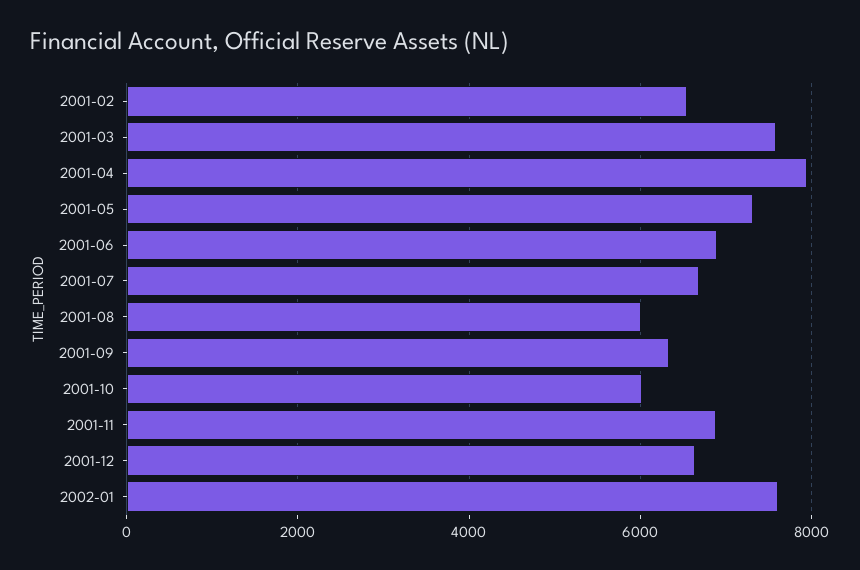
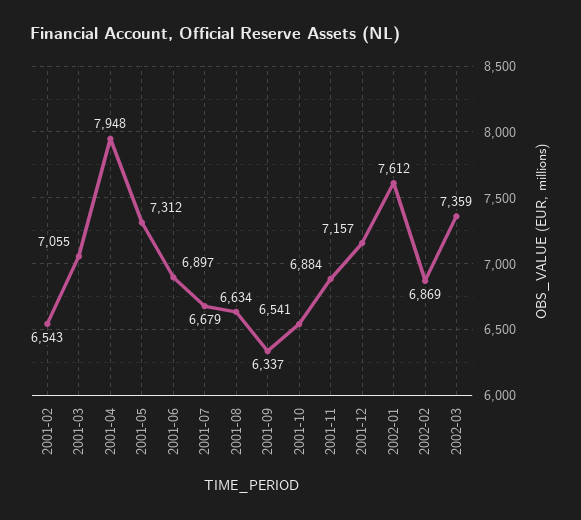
2001-03: 7600 -> 7055
2001-08: 6000 -> 6634
2001-10: 6000 -> 6541
2001-12: 6600 -> 7157
2002-02: none -> 6869
2002-03: none -> 7359

